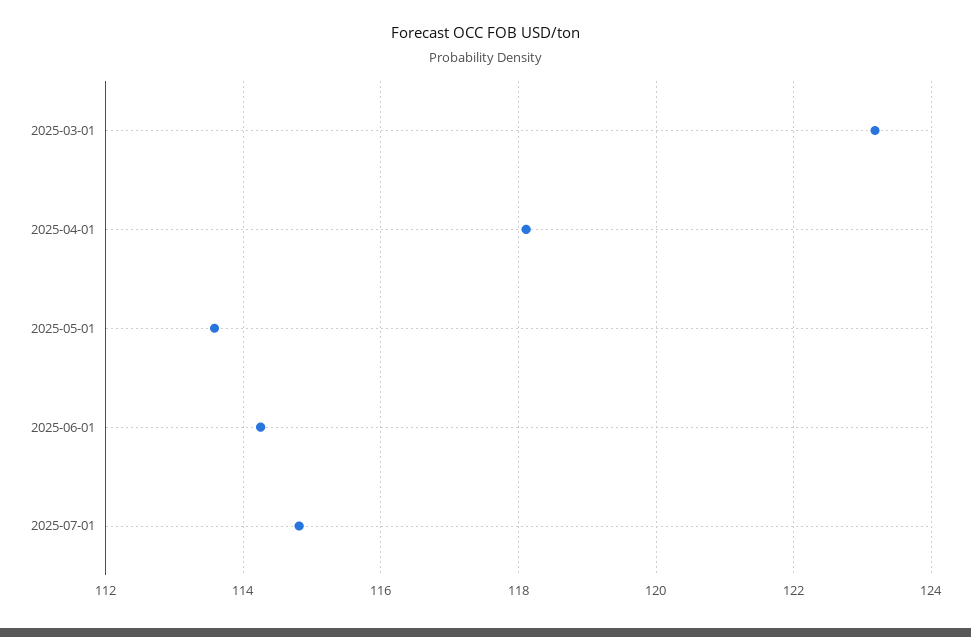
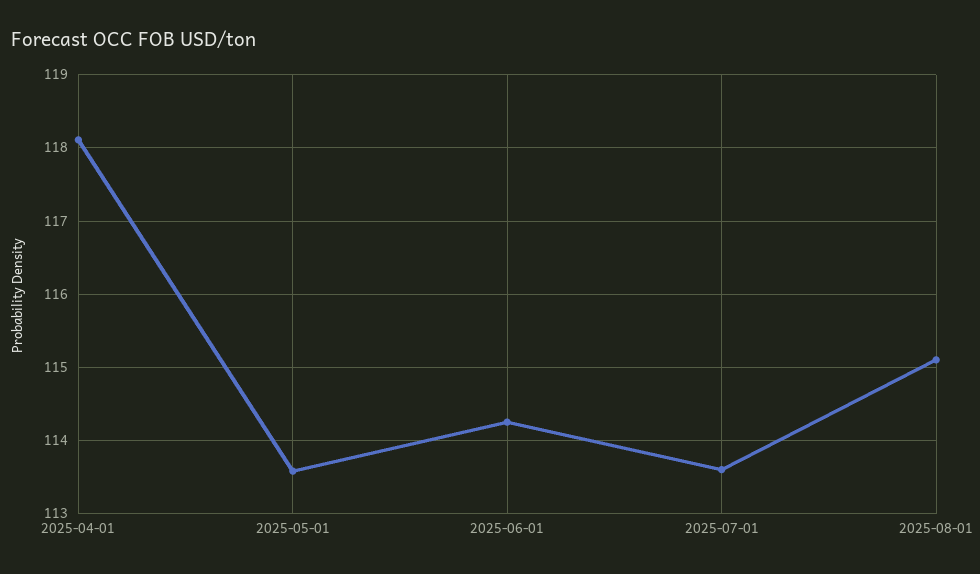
2025-03-01: 123.2 -> none
2025-07-01: 114.8 -> 113.6
2025-08-01: none -> 115.1

